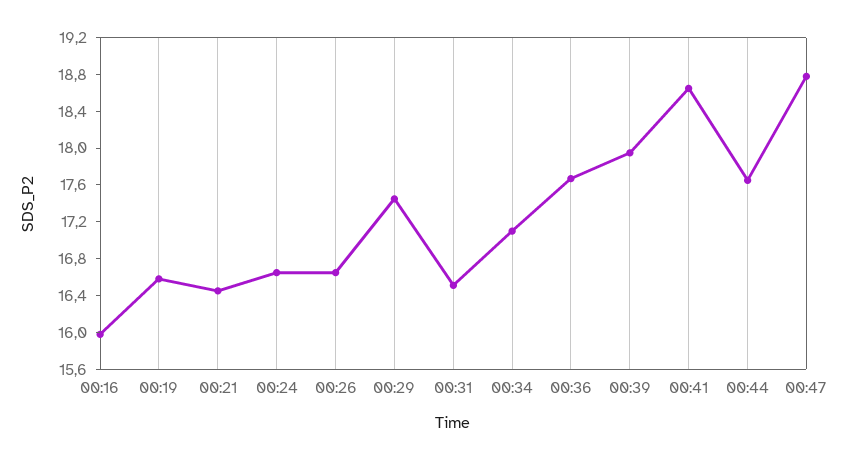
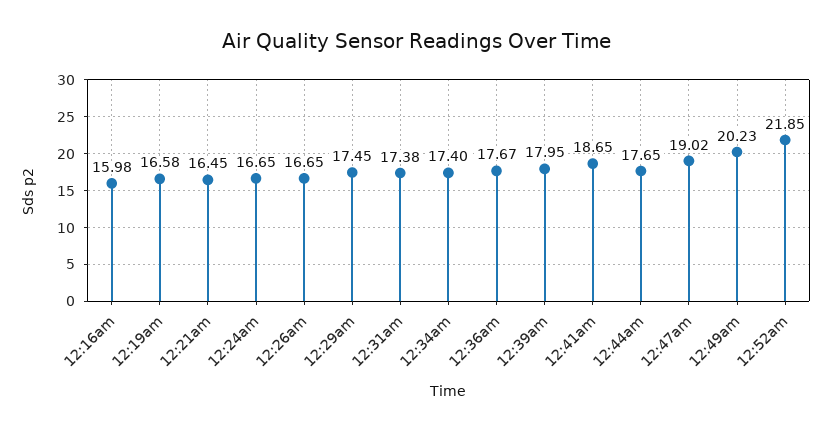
00:31: 16.5 -> 17.38
00:34: 17.1 -> 17.4
00:47: 18.8 -> 19.02
12:49am: none -> 20.23
12:52am: none -> 21.85

